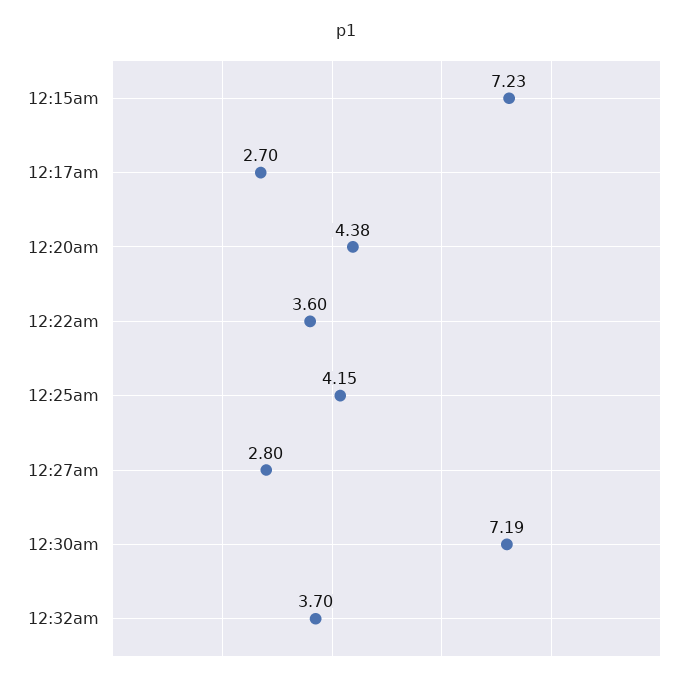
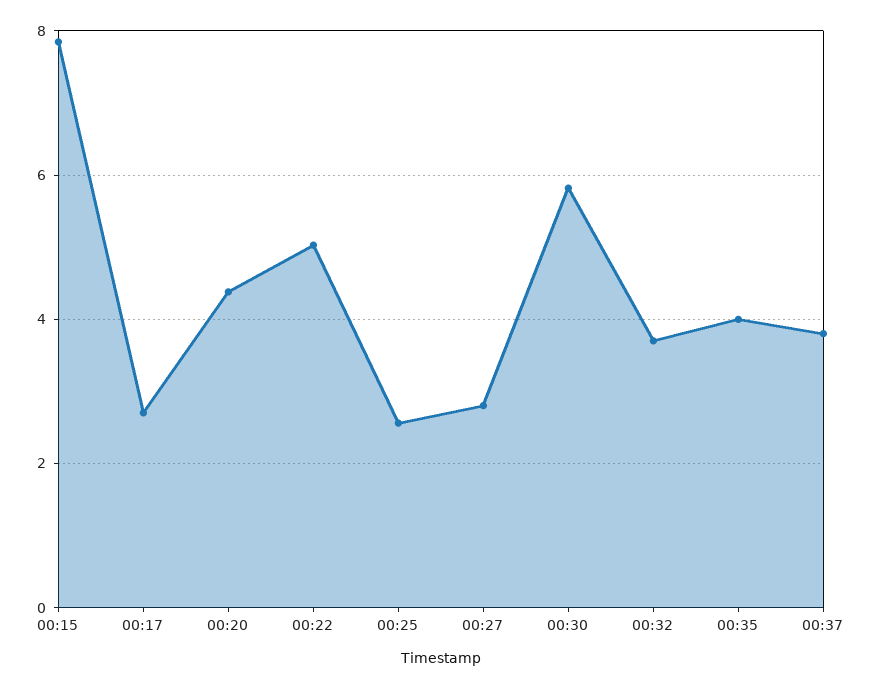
12:15am: 7.23 -> 7.8
12:22am: 3.6 -> 5
12:25am: 4.15 -> 2.6
12:30am: 7.19 -> 5.8
00:35: none -> 4
00:37: none -> 3.8

